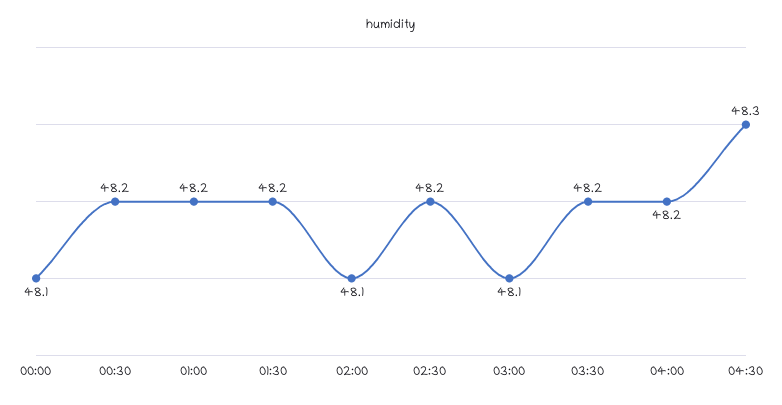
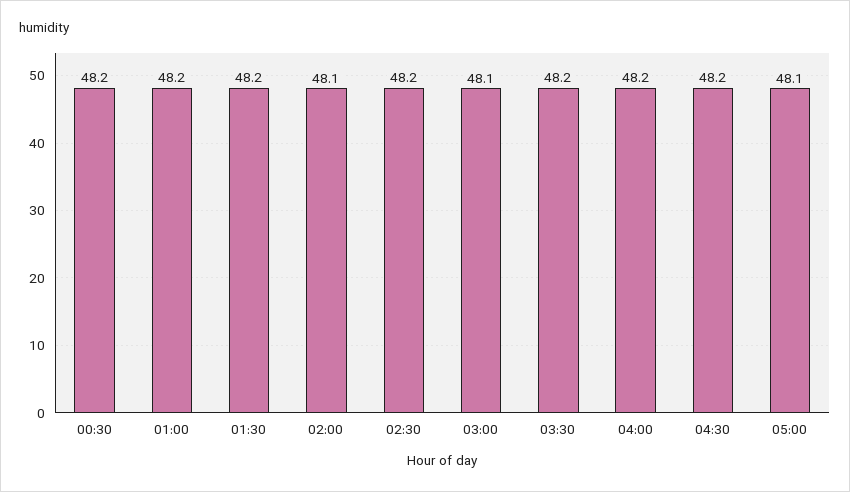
00:00: 48.1 -> none
04:30: 48.3 -> 48.2
05:00: none -> 48.1

